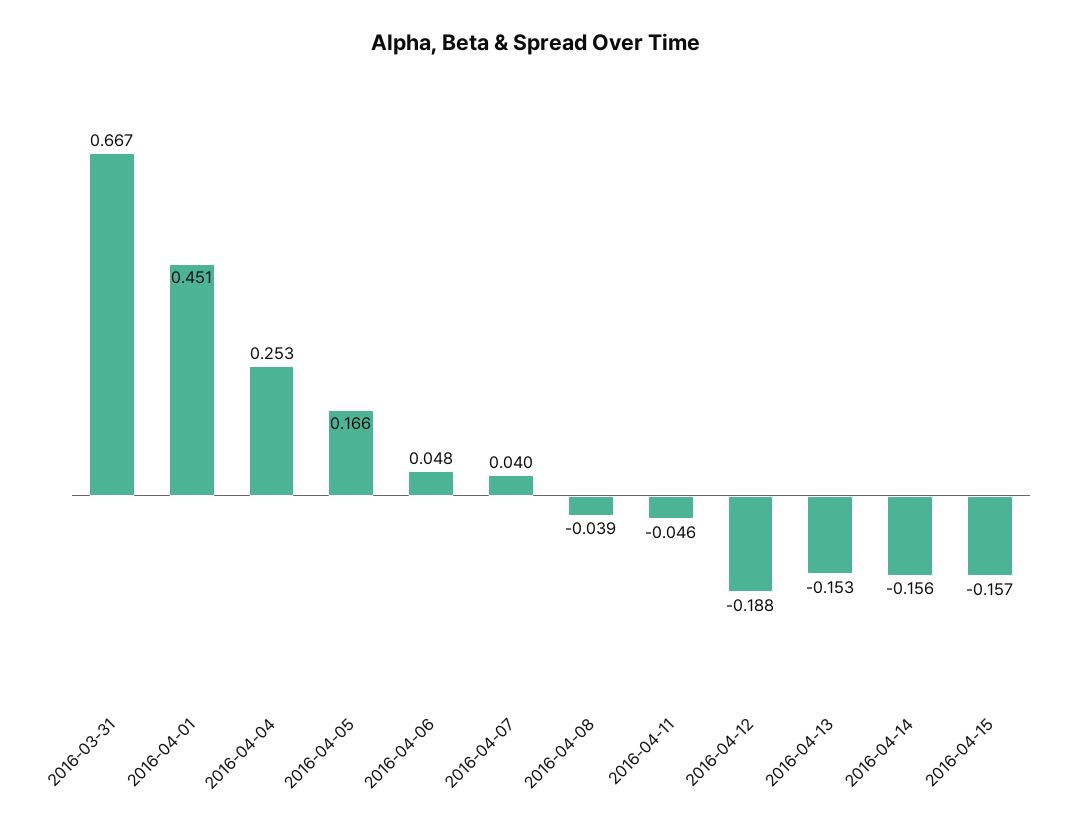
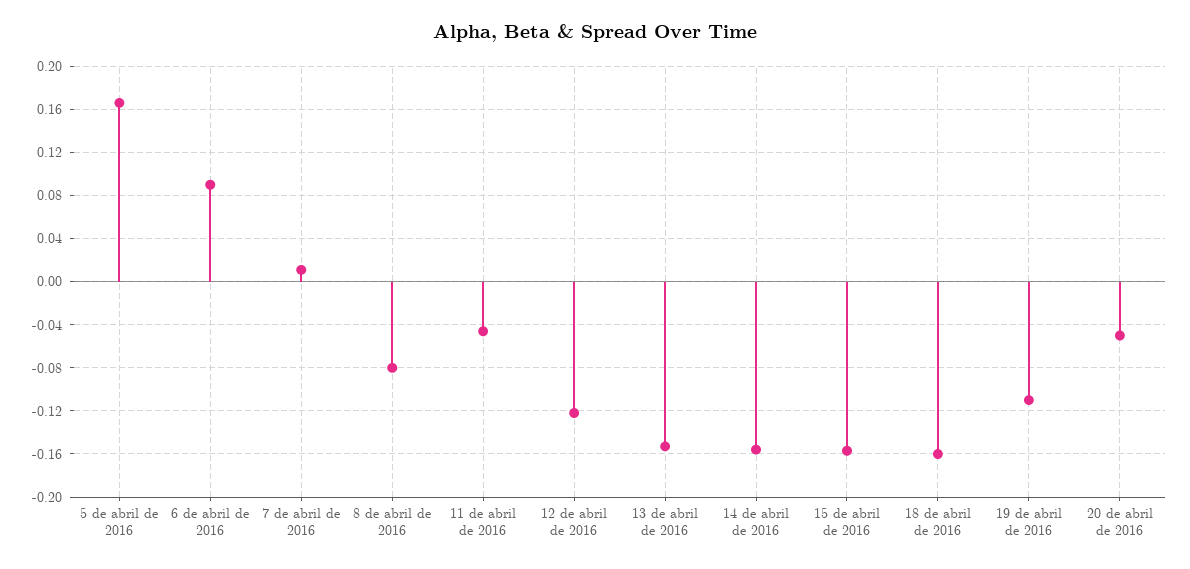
2016-03-31: 0.667 -> none
2016-04-01: 0.451 -> none
2016-04-04: 0.253 -> none
2016-04-06: 0.048 -> 0.09
2016-04-07: 0.04 -> 0.01
2016-04-08: -0.039 -> -0.08
2016-04-12: -0.188 -> -0.12
18 de abril de 2016: none -> -0.16
19 de abril de 2016: none -> -0.11
20 de abril de 2016: none -> -0.05

